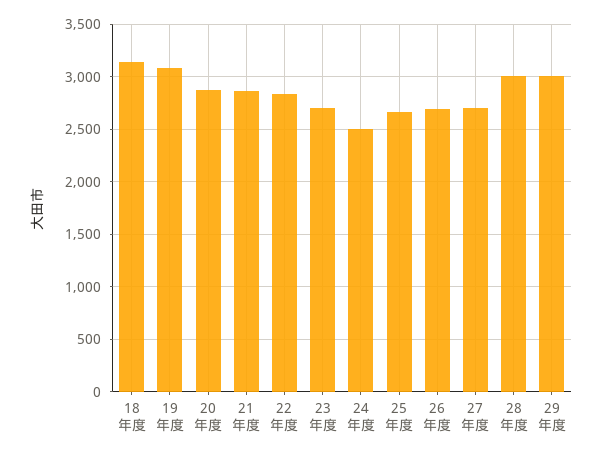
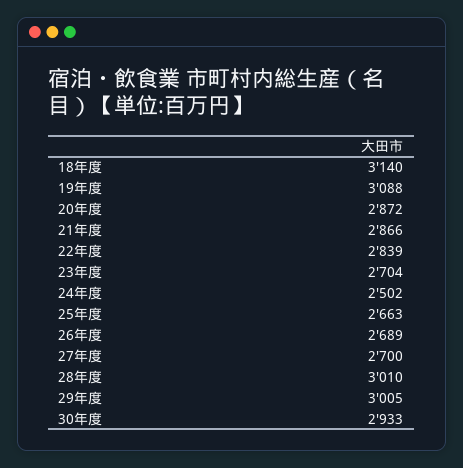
30年度: none -> 2933

